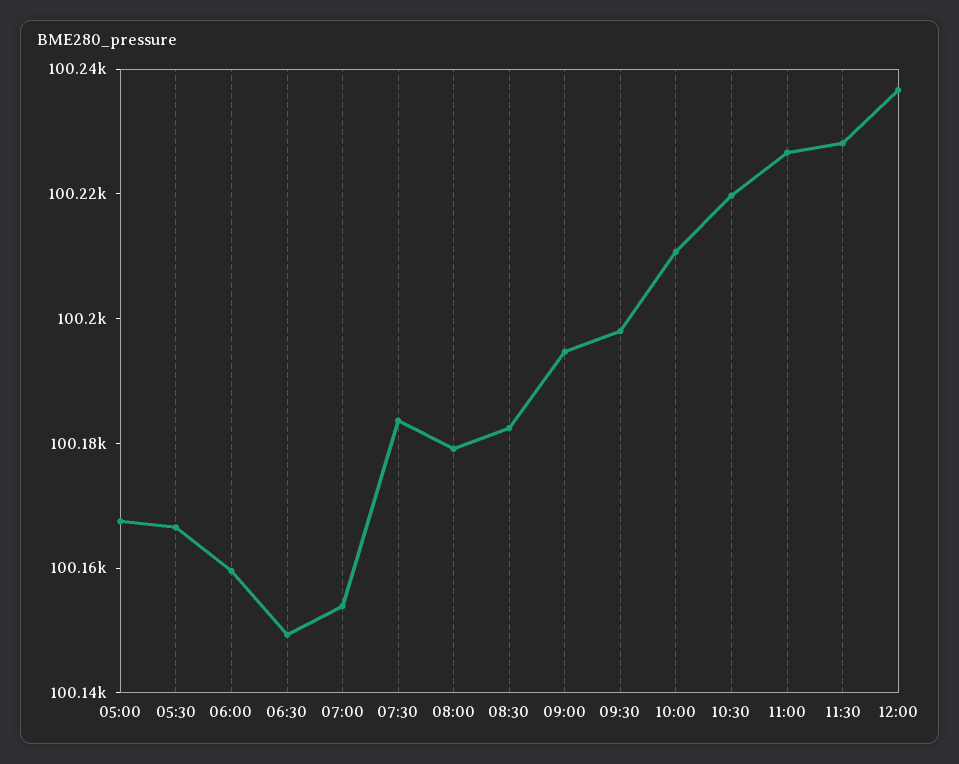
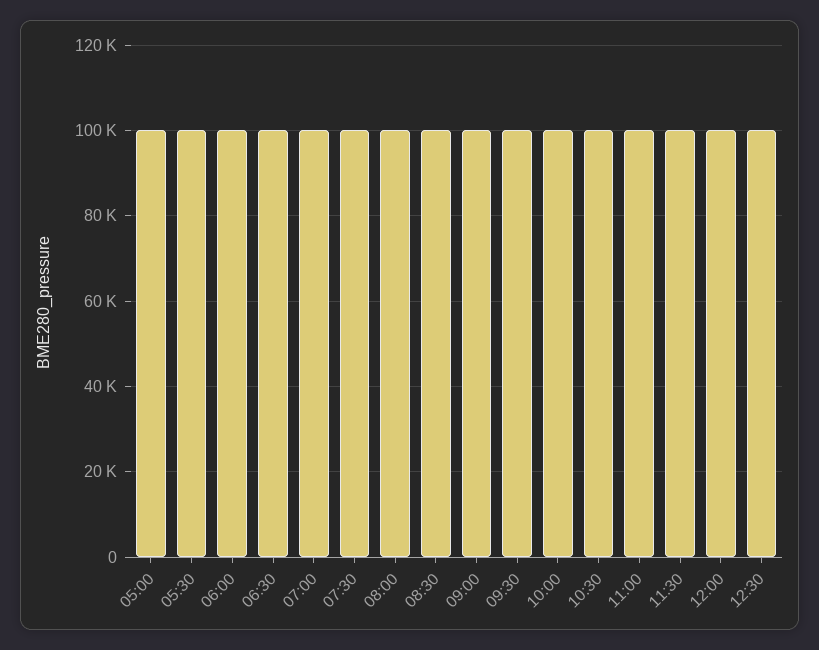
12:30: none -> 100000

